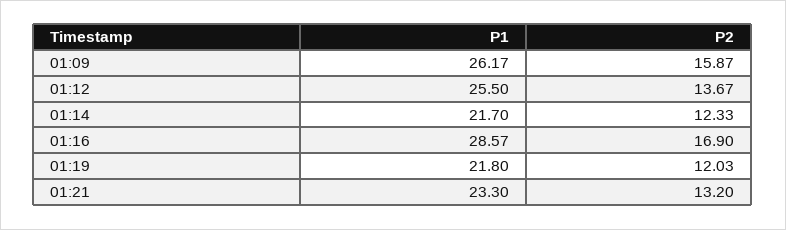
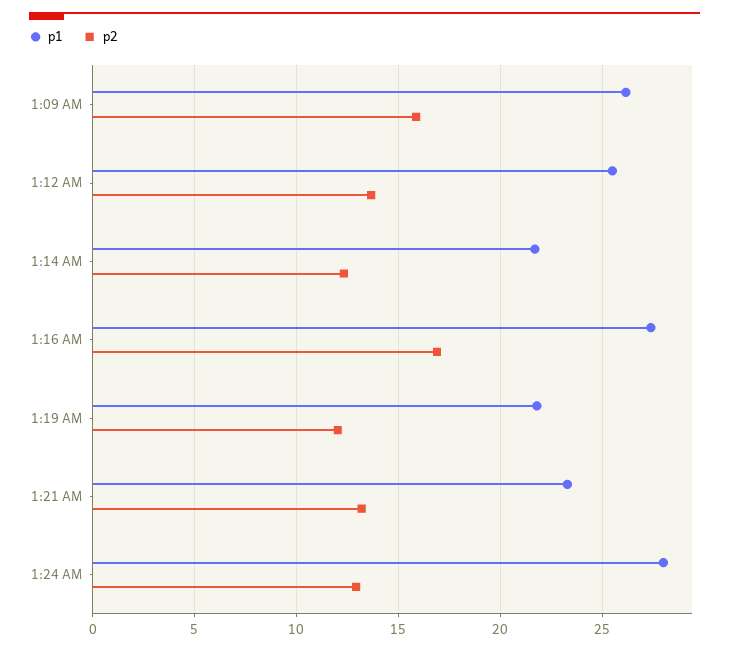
P1, 01:16: 28.57 -> 27.5
P1, 1:24 AM: none -> 28
P2, 1:24 AM: none -> 13

